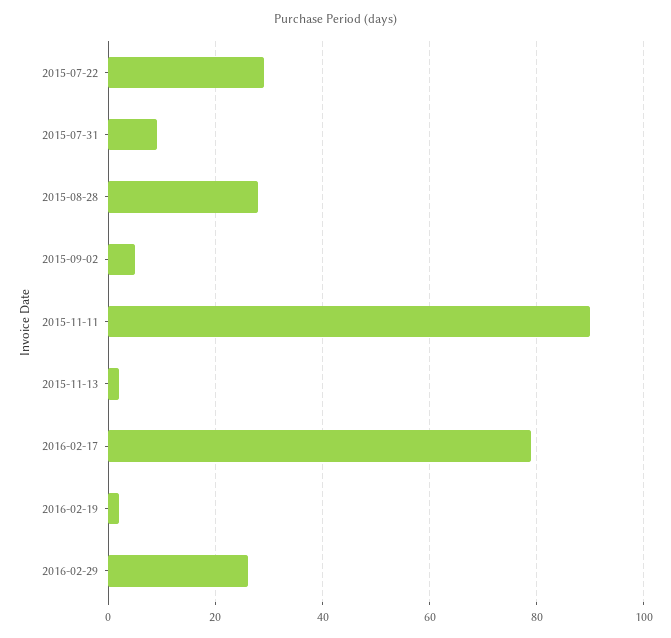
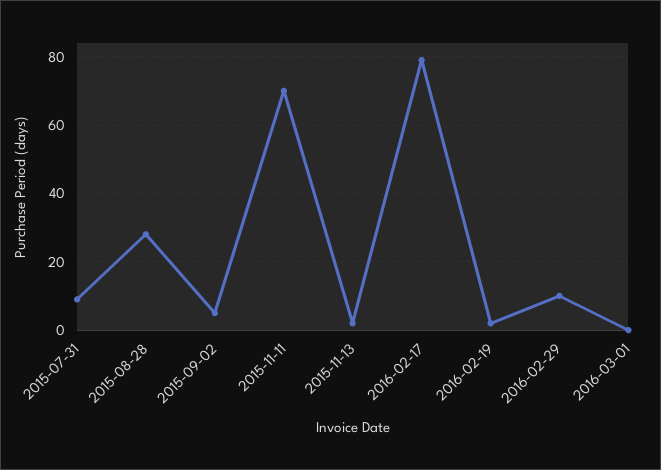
2015-07-22: 30 -> none
2015-11-11: 90 -> 70
2016-02-29: 25 -> 10
2016-03-01: none -> 0

